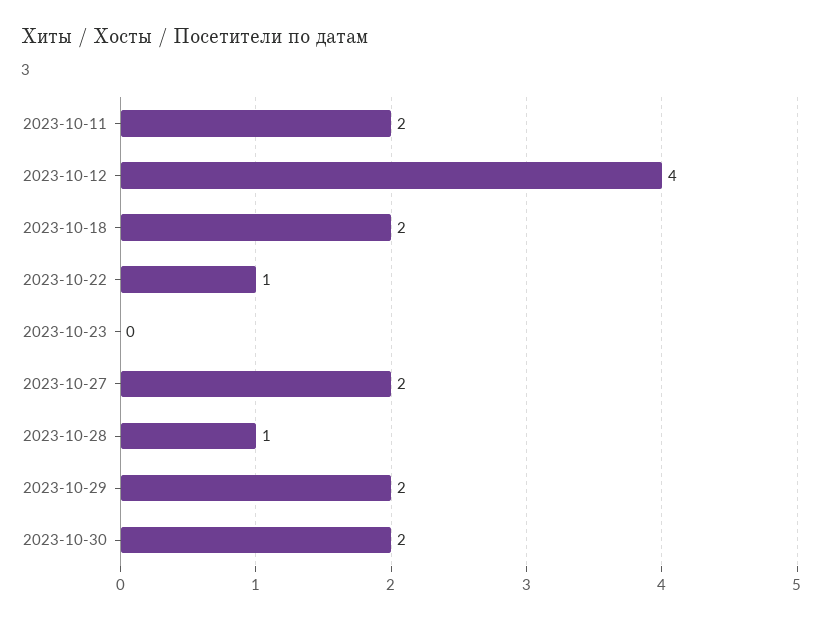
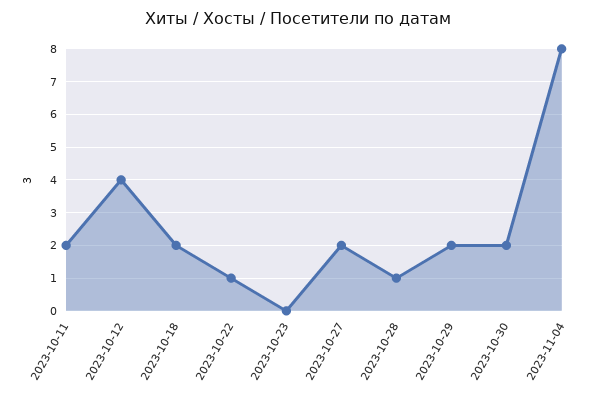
2023-11-04: none -> 8

